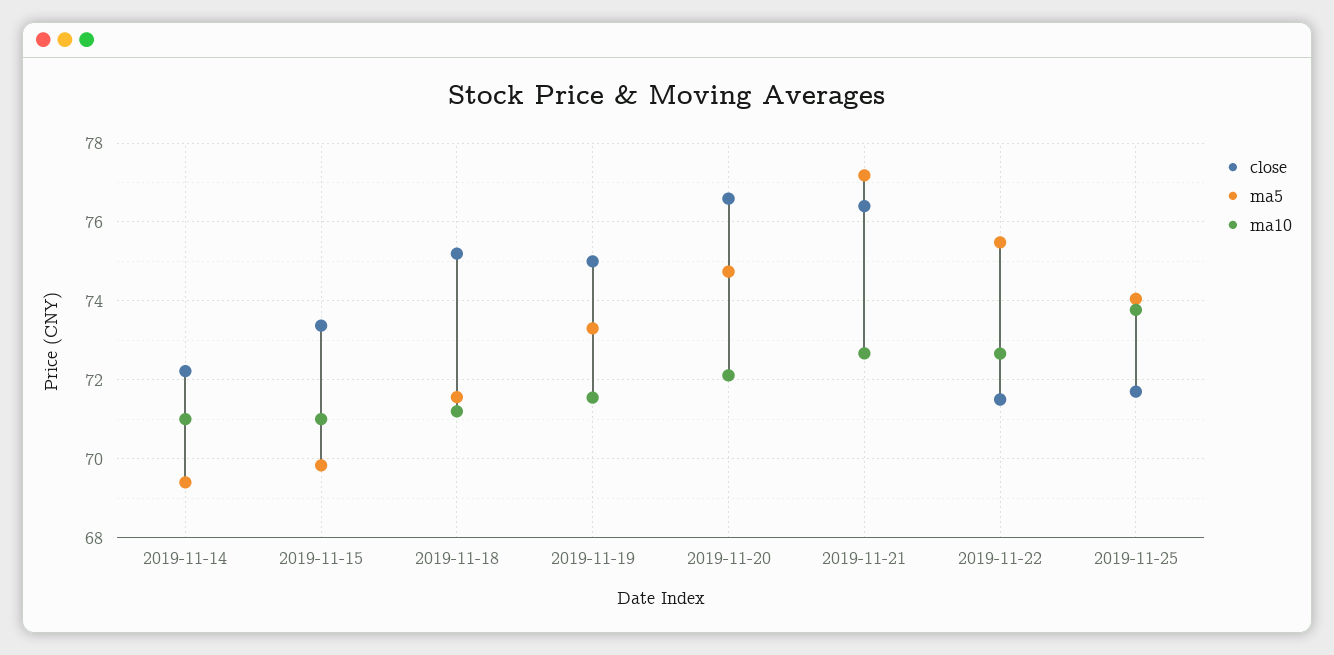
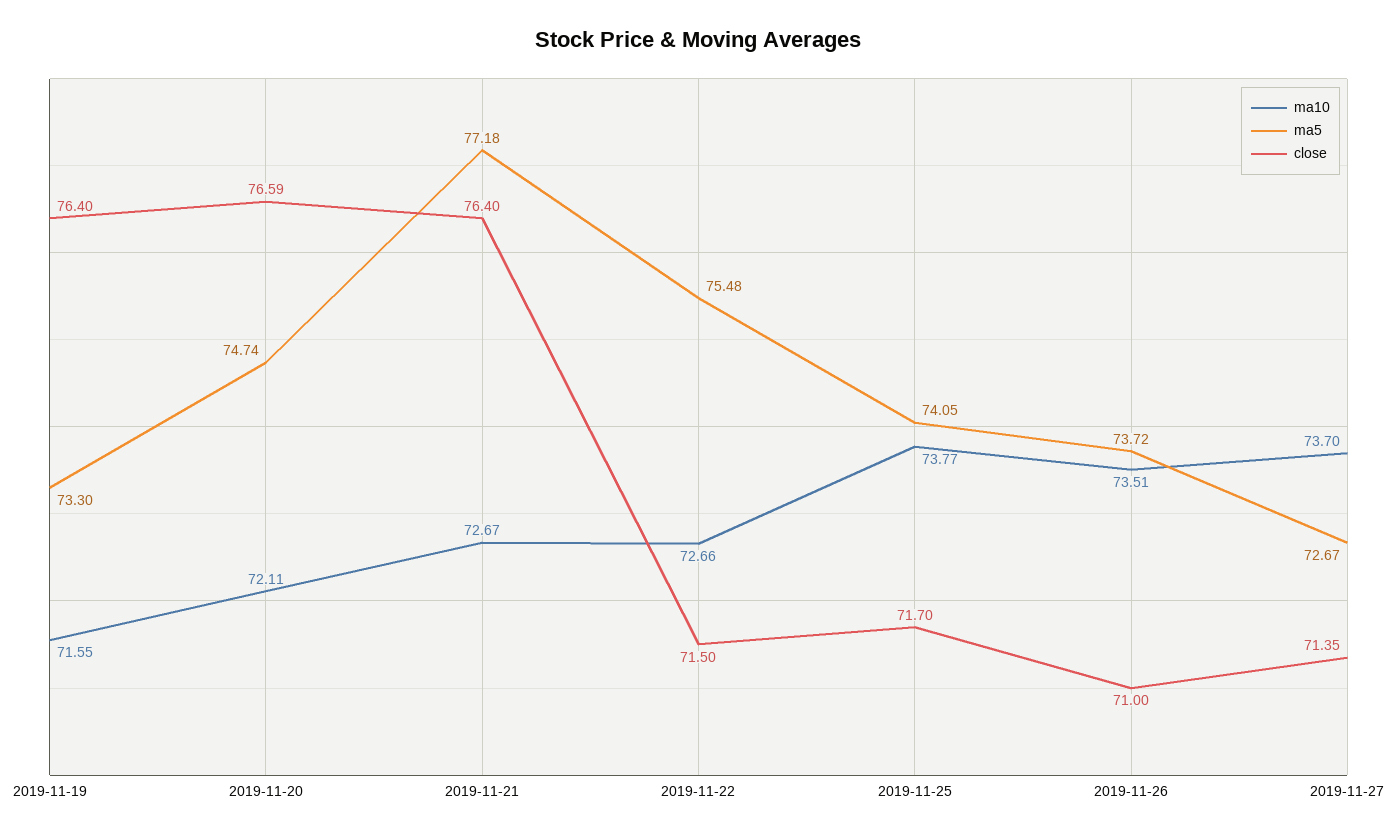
close, 2019-11-14: 72.2 -> none
ma5, 2019-11-14: 69.4 -> none
ma10, 2019-11-14: 71 -> none
close, 2019-11-15: 73.4 -> none
ma5, 2019-11-15: 69.8 -> none
ma10, 2019-11-15: 71 -> none
close, 2019-11-18: 75.2 -> none
ma5, 2019-11-18: 71.6 -> none
ma10, 2019-11-18: 71.2 -> none
close, 2019-11-19: 75 -> 76.4
ma10, 2019-11-26: none -> 73.51
ma5, 2019-11-26: none -> 73.72
close, 2019-11-26: none -> 71
ma10, 2019-11-27: none -> 73.7
ma5, 2019-11-27: none -> 72.67
close, 2019-11-27: none -> 71.35

